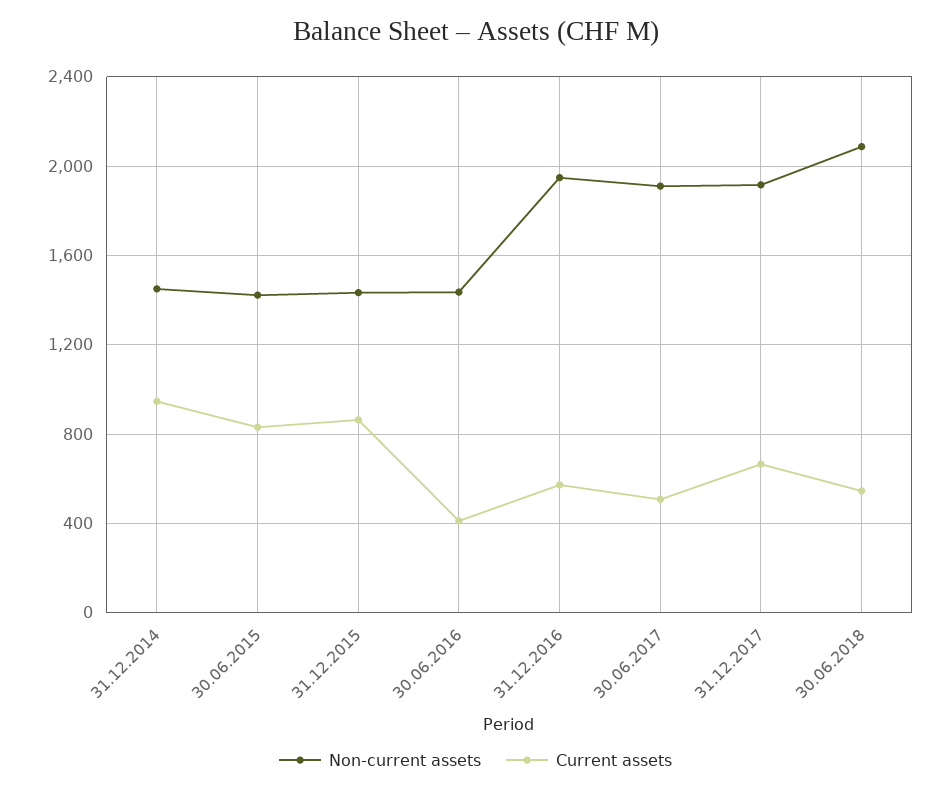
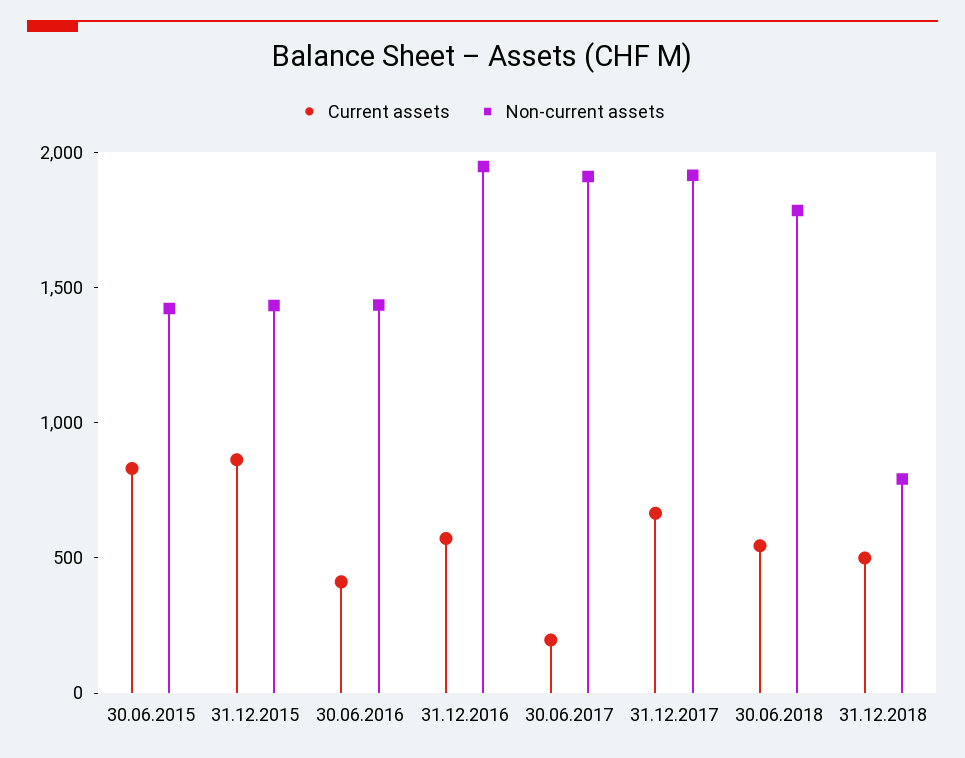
Non-current assets, 31.12.2014: 1450 -> none
Current assets, 31.12.2014: 950 -> none
Current assets, 30.06.2017: 500 -> 200
Non-current assets, 30.06.2018: 2100 -> 1800
Current assets, 31.12.2018: none -> 500
Non-current assets, 31.12.2018: none -> 800

